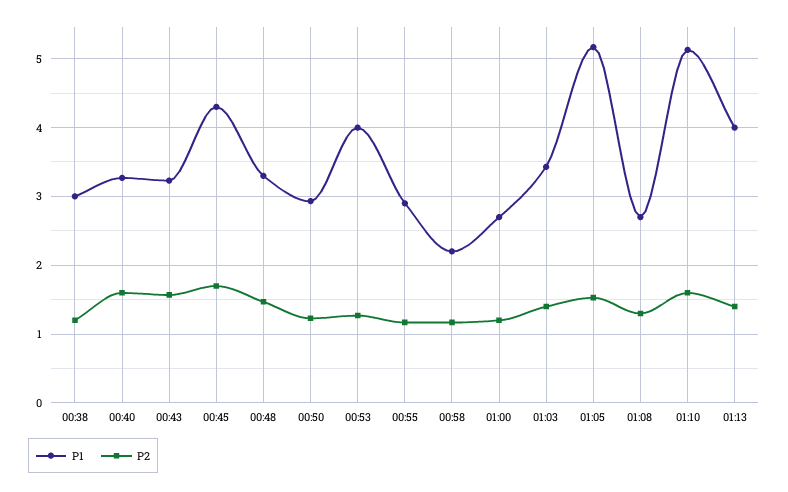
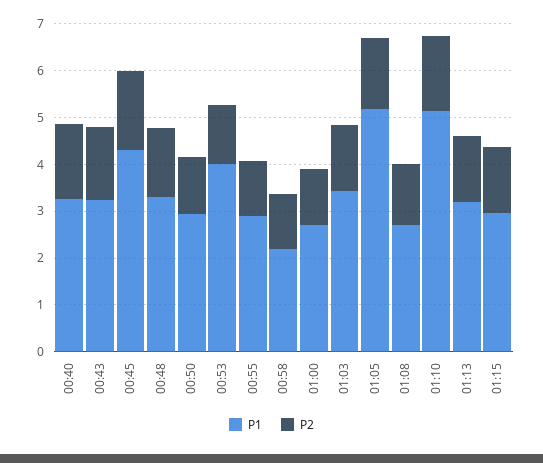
P1, 00:38: 3 -> none
P2, 00:38: 1.2 -> none
P1, 01:13: 4 -> 3.2
P1, 01:15: none -> 3
P2, 01:15: none -> 1.4

